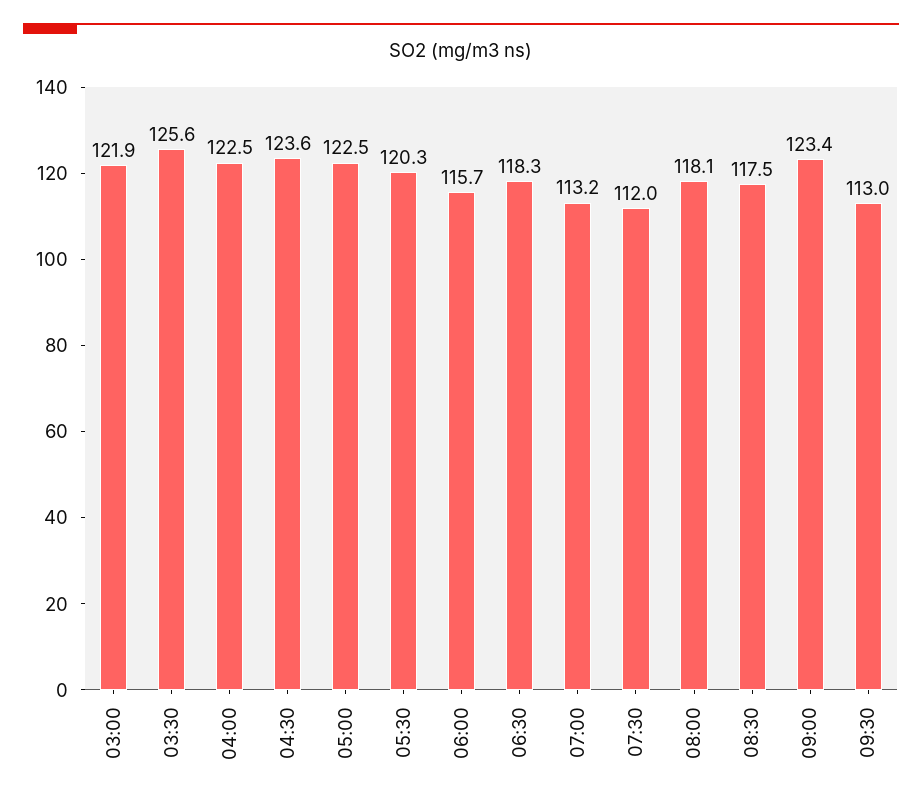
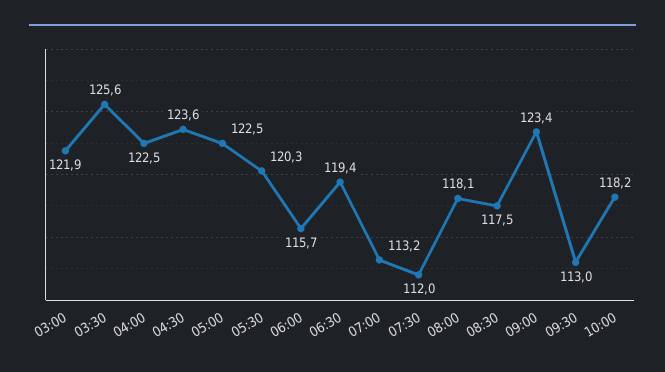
06:30: 118.3 -> 119.4
10:00: none -> 118.2

